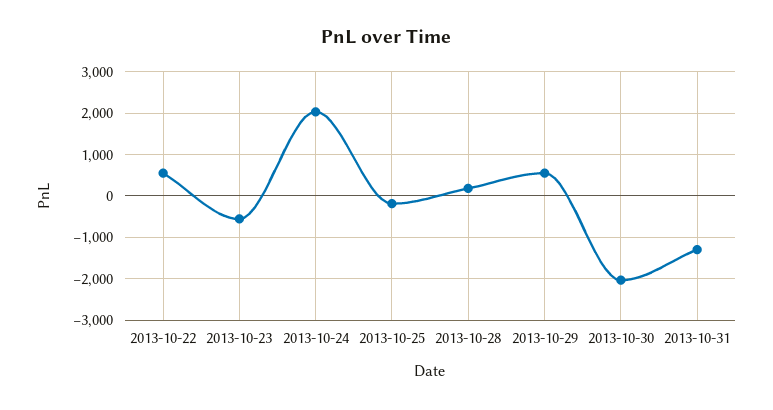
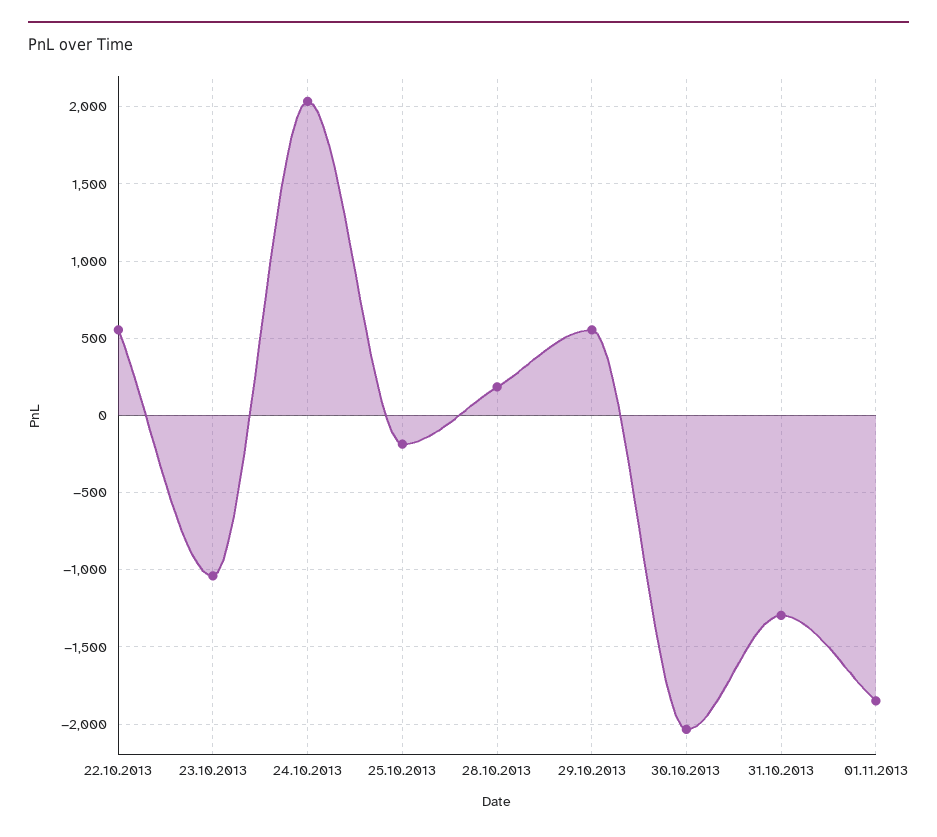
2013-10-23: -600 -> -1050
01.11.2013: none -> -1850

